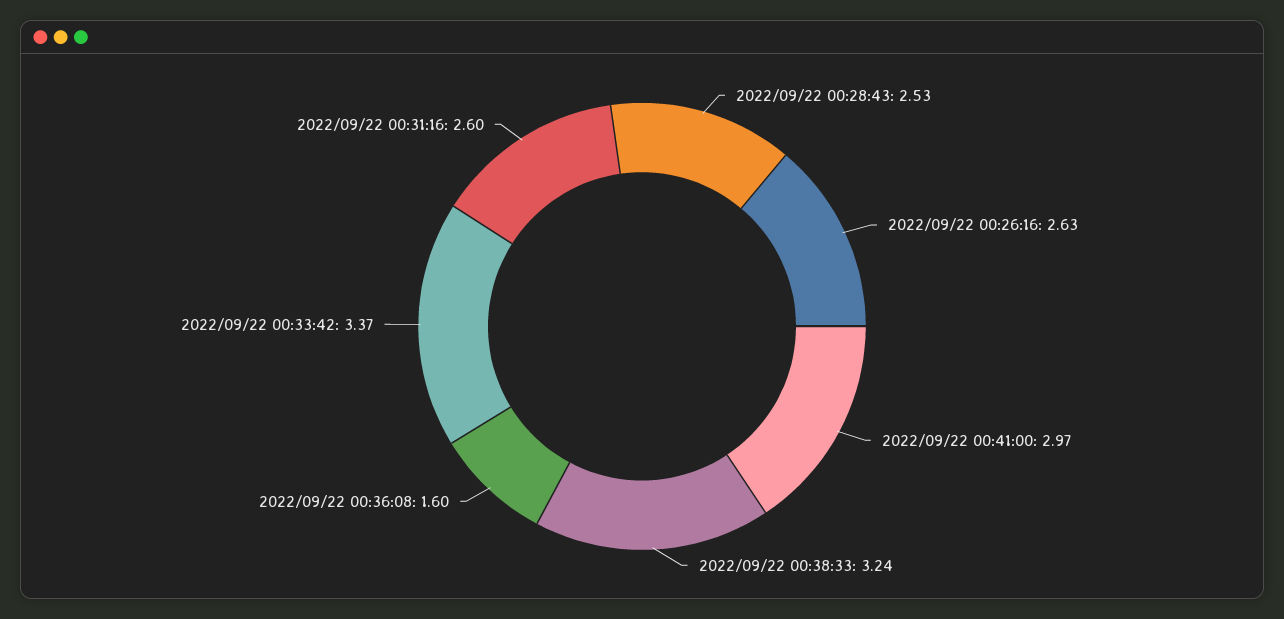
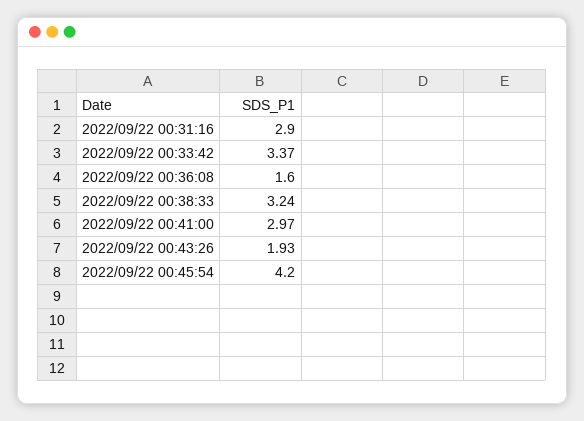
2022/09/22 00:28:43: 2.53 -> none
2022/09/22 00:26:16: 2.63 -> none
2022/09/22 00:31:16: 2.6 -> 2.9
2022/09/22 00:43:26: none -> 1.93
2022/09/22 00:45:54: none -> 4.2

